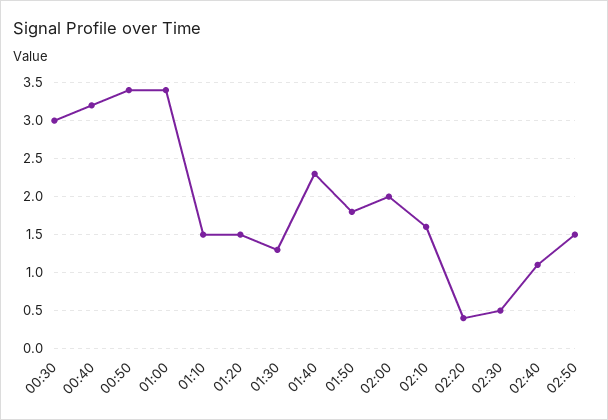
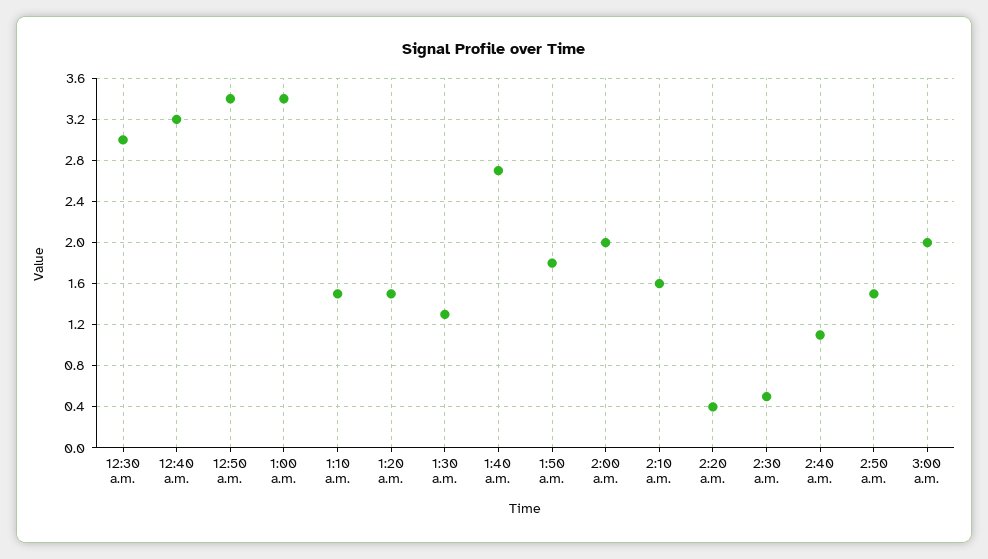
01:40: 2.3 -> 2.7
3:00 a.m.: none -> 2

